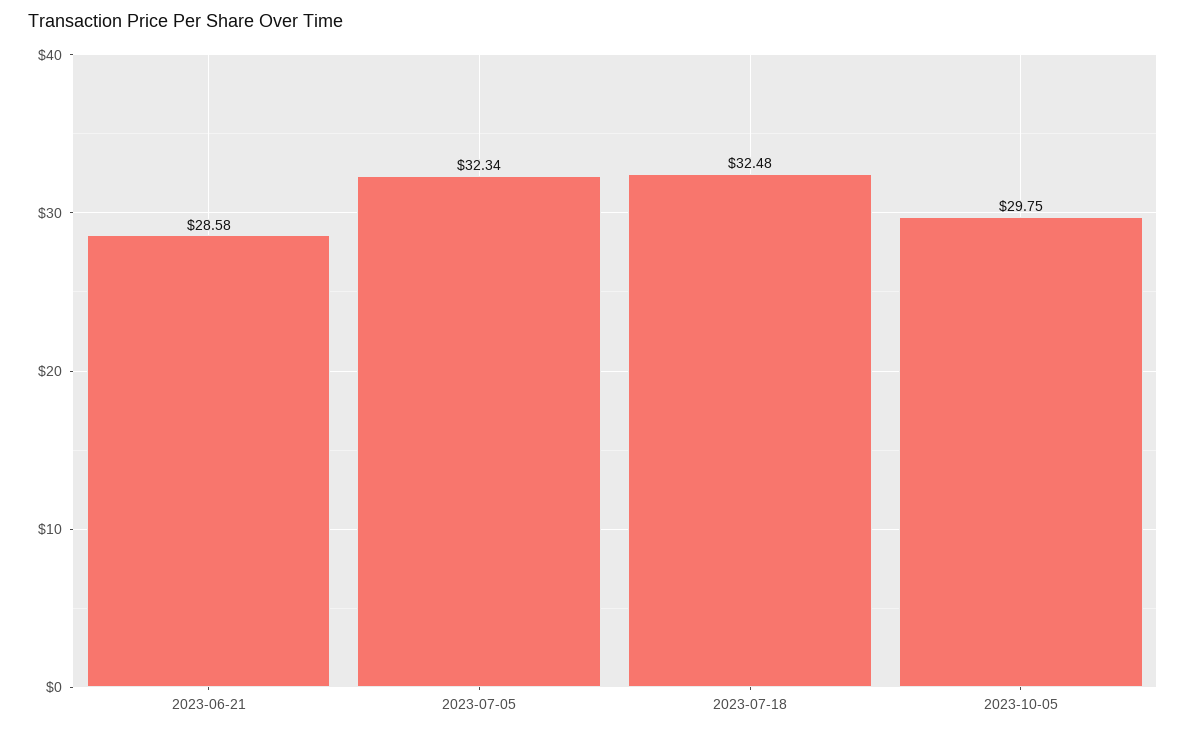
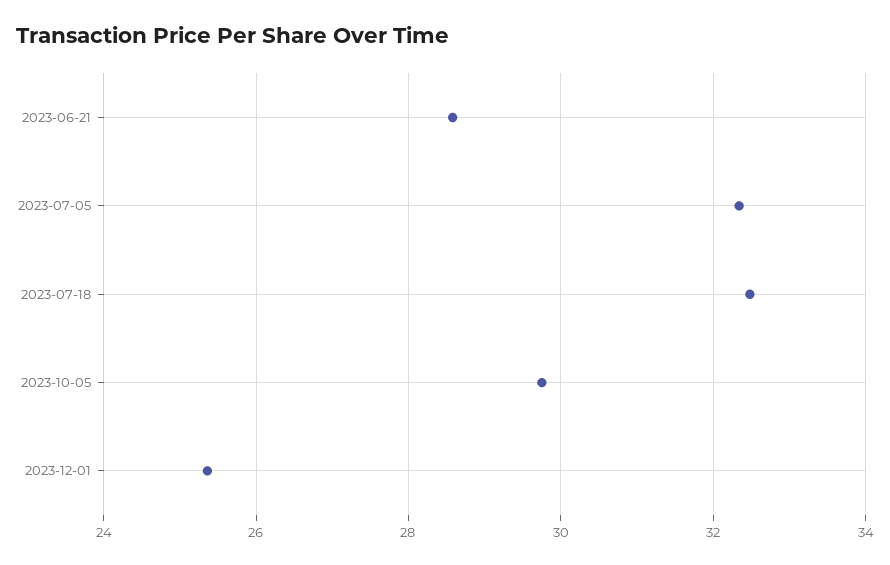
2023-12-01: none -> 25.4

